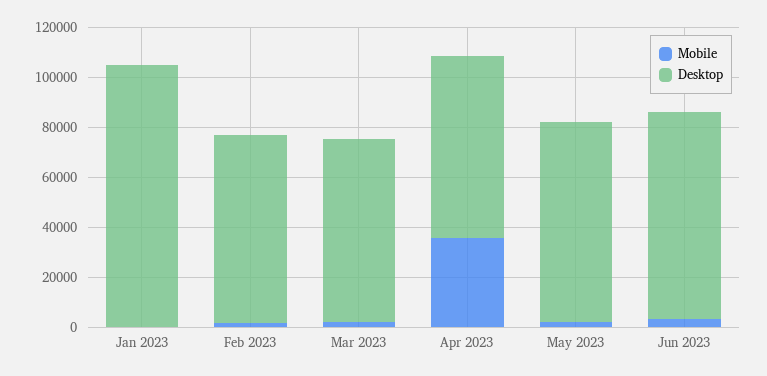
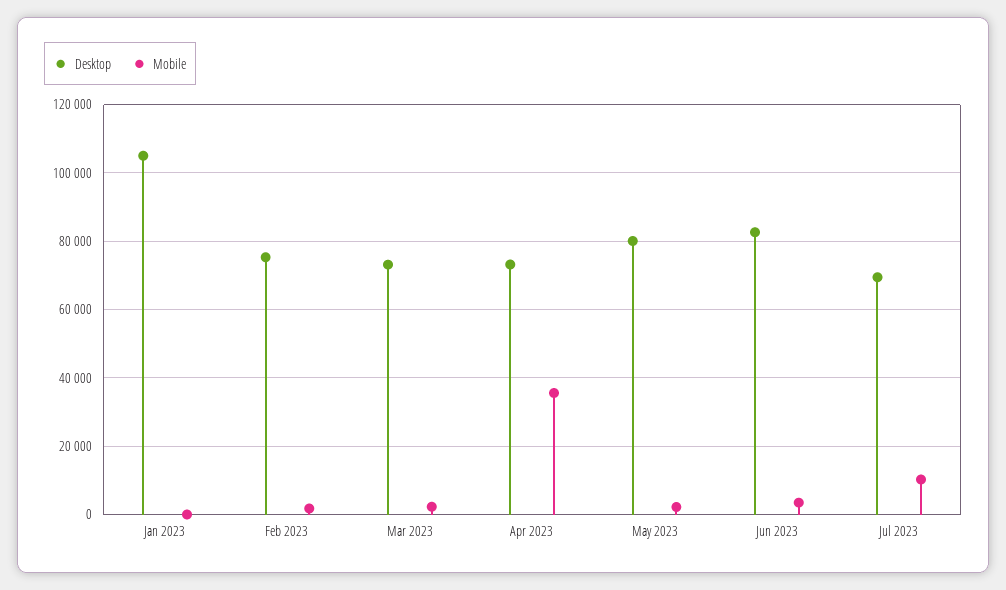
Desktop, Jul 2023: none -> 70000
Mobile, Jul 2023: none -> 10000

